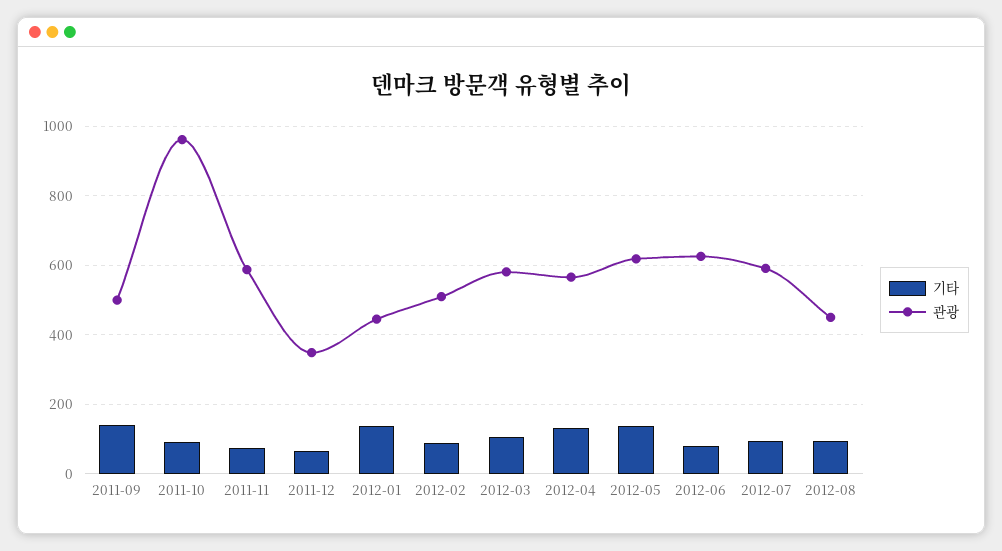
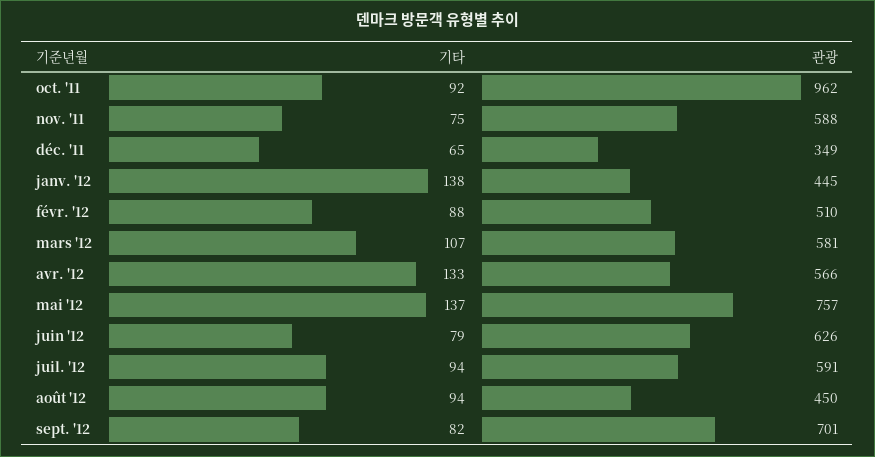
기타, 2011-09: 140 -> none
관광, 2011-09: 500 -> none
관광, 2012-05: 620 -> 757
기타, sept. '12: none -> 82
관광, sept. '12: none -> 701

